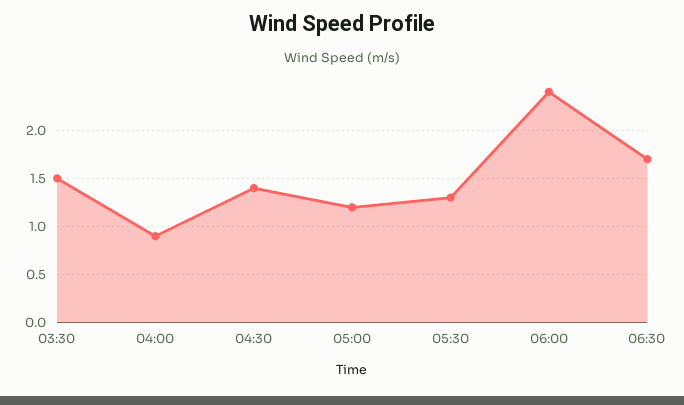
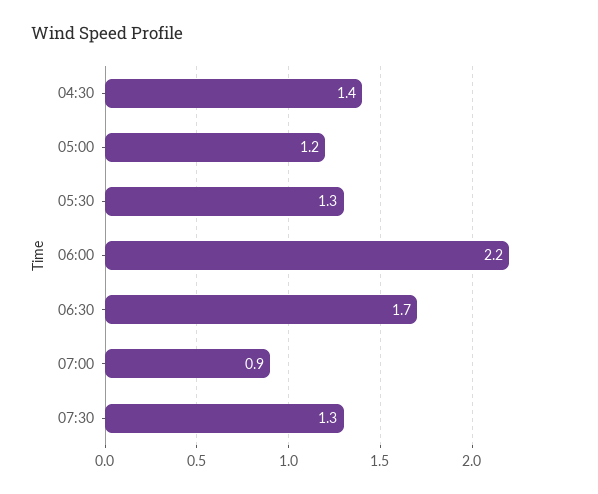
03:30: 1.5 -> none
04:00: 0.9 -> none
06:00: 2.4 -> 2.2
07:00: none -> 0.9
07:30: none -> 1.3

